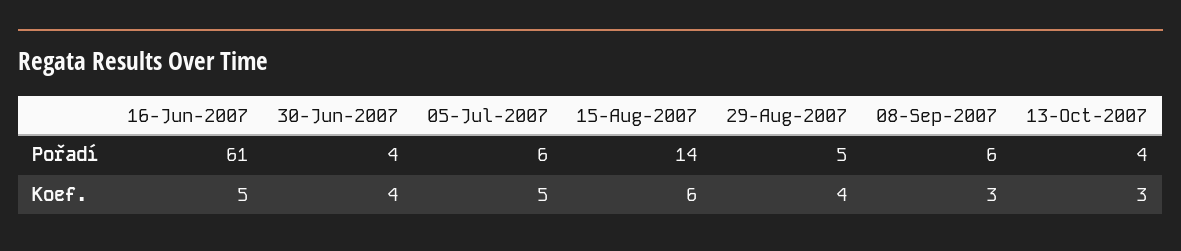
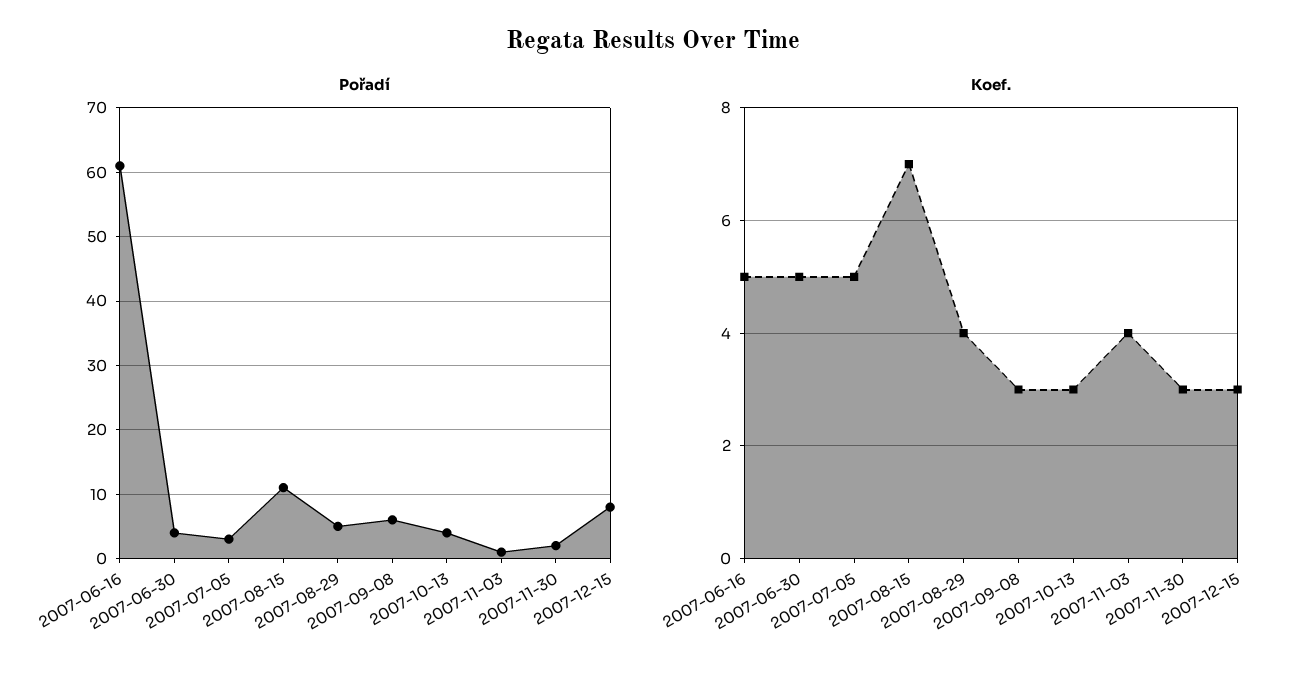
Pořadí, 05-Jul-2007: 6 -> 3
Pořadí, 15-Aug-2007: 14 -> 11
Koef., 30-Jun-2007: 4 -> 5
Koef., 15-Aug-2007: 6 -> 7
Pořadí, 2007-11-03: none -> 1
Pořadí, 2007-11-30: none -> 2
Pořadí, 2007-12-15: none -> 8
Koef., 2007-11-03: none -> 4
Koef., 2007-11-30: none -> 3
Koef., 2007-12-15: none -> 3

